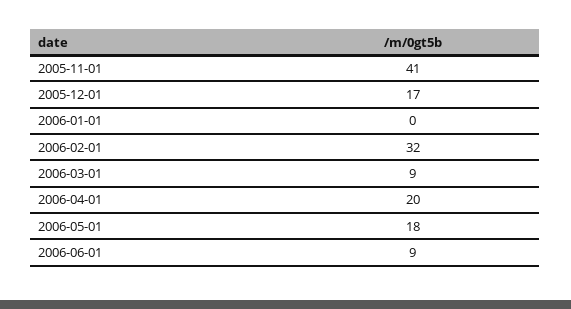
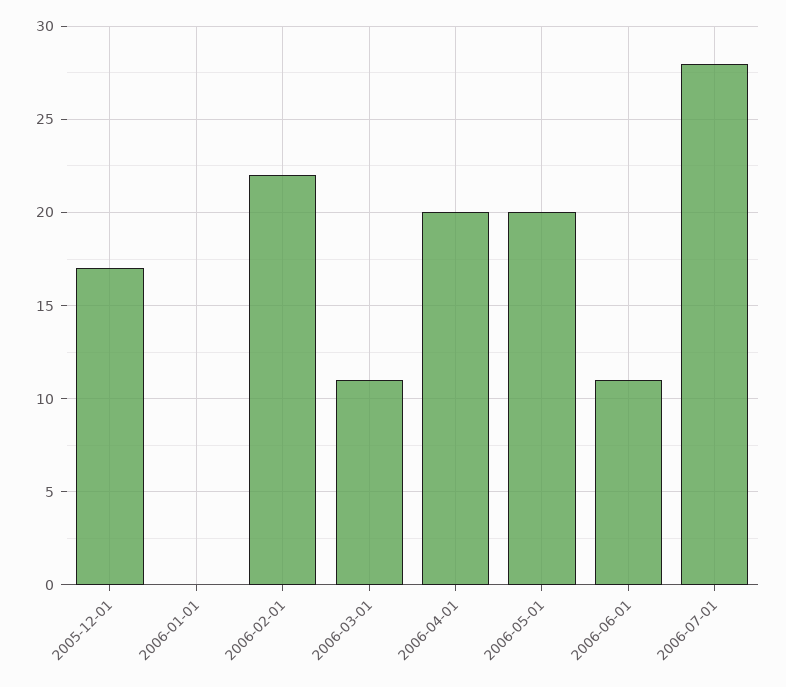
2005-11-01: 41 -> none
2006-02-01: 32 -> 22
2006-03-01: 9 -> 11
2006-05-01: 18 -> 20
2006-06-01: 9 -> 11
2006-07-01: none -> 28

